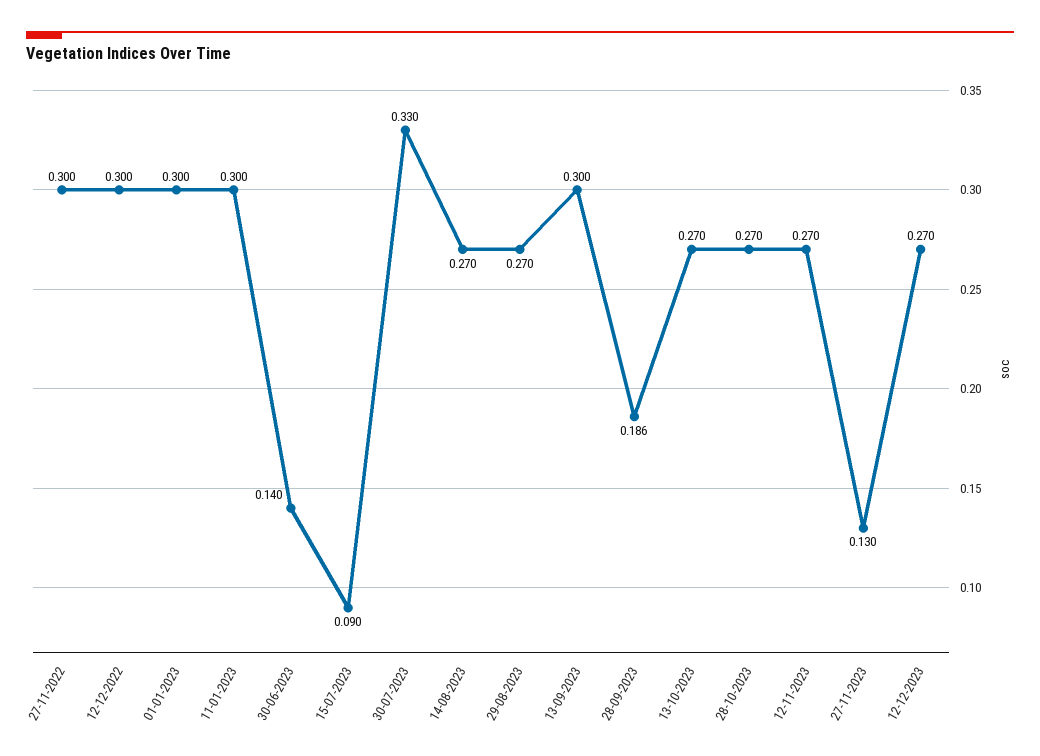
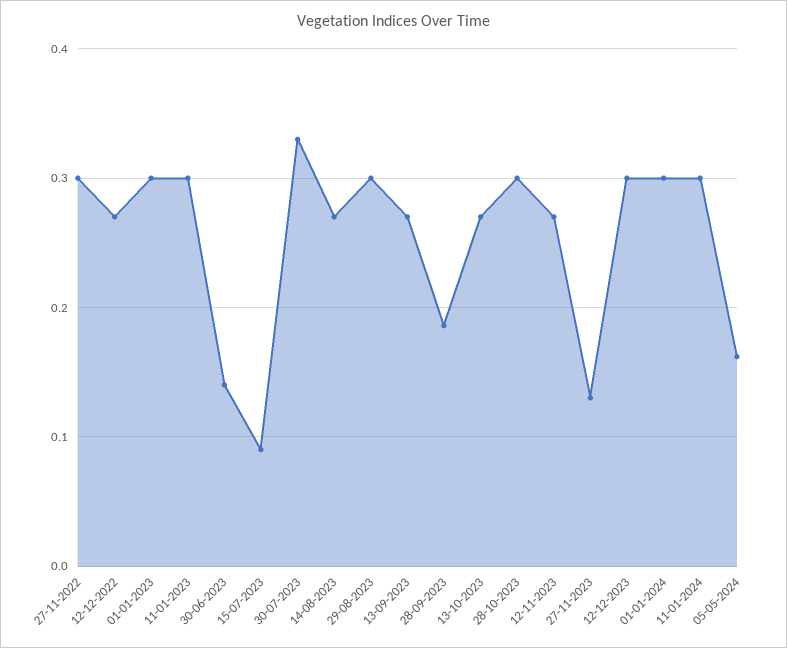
12-12-2022: 0.3 -> 0.27
29-08-2023: 0.27 -> 0.3
13-09-2023: 0.3 -> 0.27
28-10-2023: 0.27 -> 0.3
12-12-2023: 0.27 -> 0.3
01-01-2024: none -> 0.3
11-01-2024: none -> 0.3
05-05-2024: none -> 0.16

